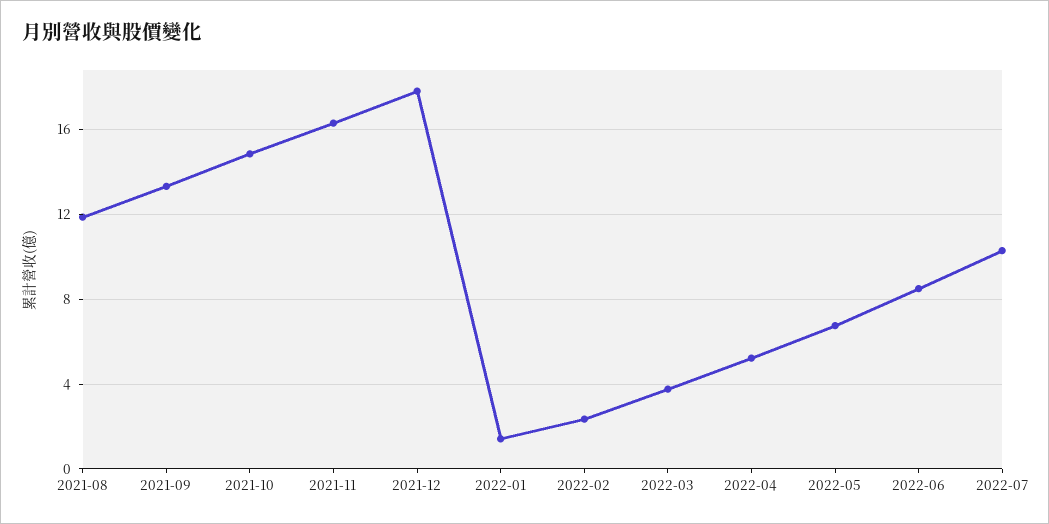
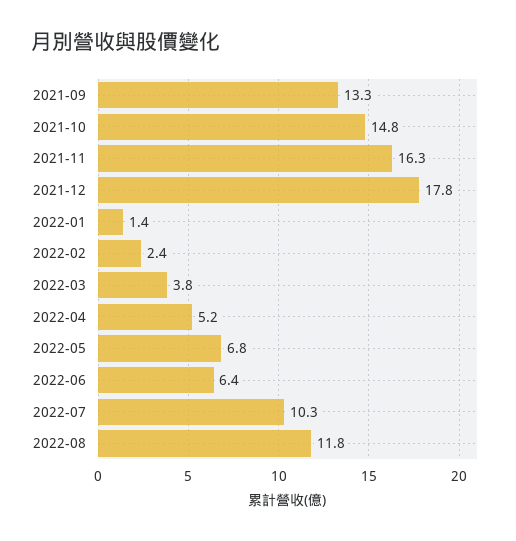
2021-08: 12 -> none
2022-06: 8.5 -> 6.4
2022-08: none -> 11.8

